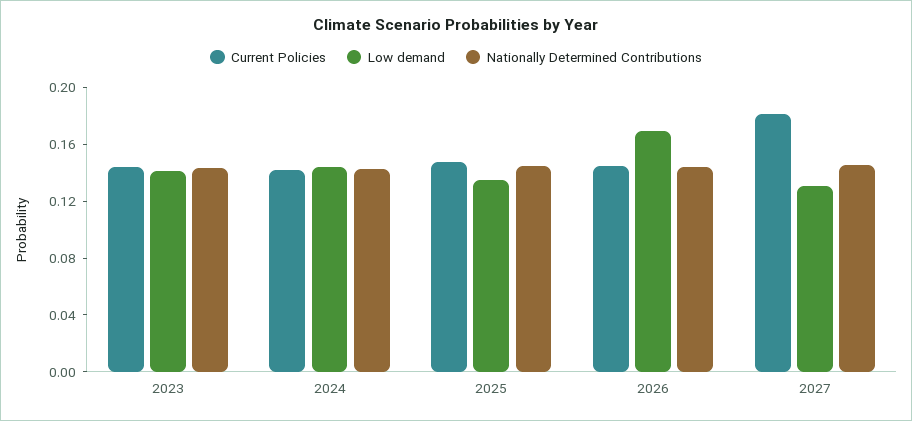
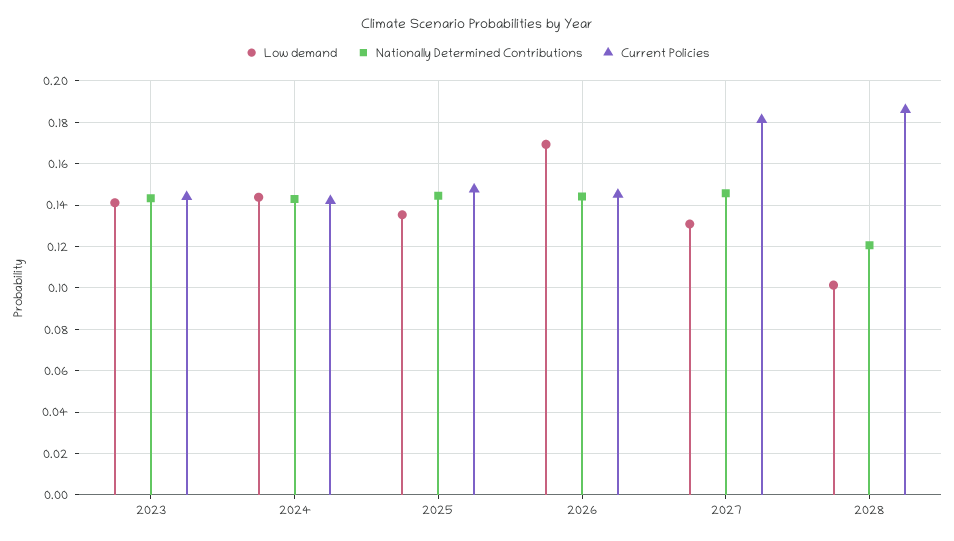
Low demand, 2028: none -> 0.1
Nationally Determined Contributions, 2028: none -> 0.12
Current Policies, 2028: none -> 0.185

